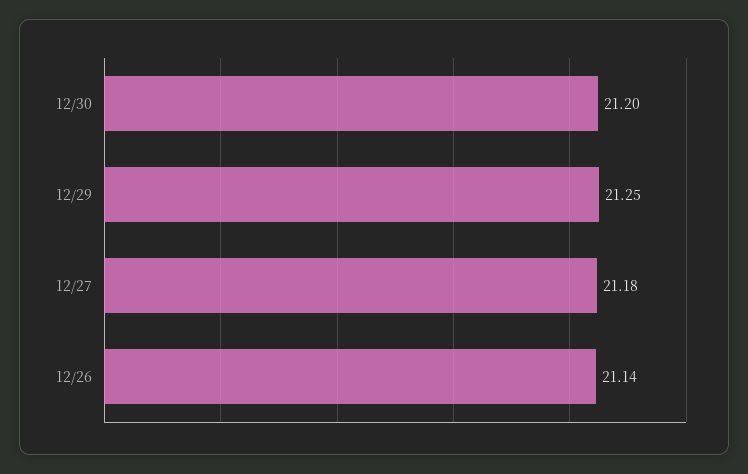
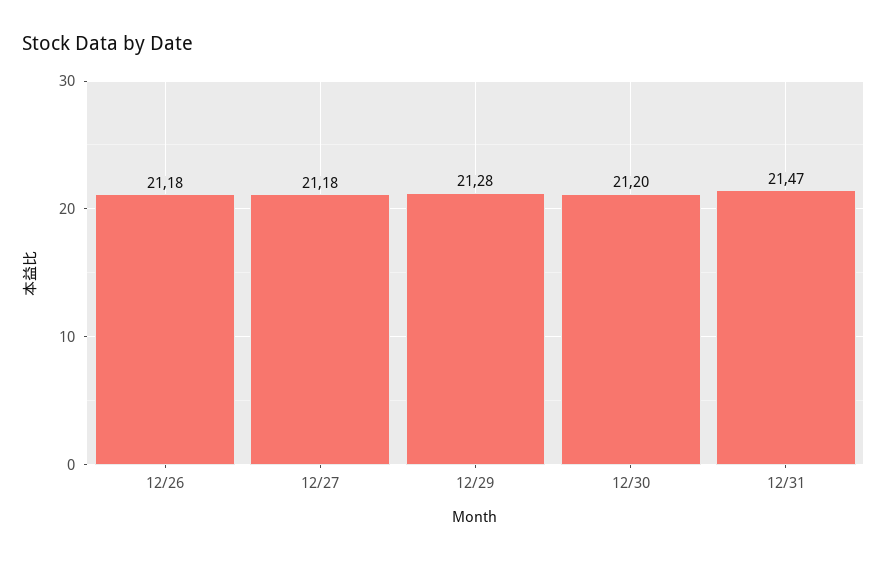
12/29: 21.25 -> 21.28
12/26: 21.14 -> 21.18
12/31: none -> 21.47

